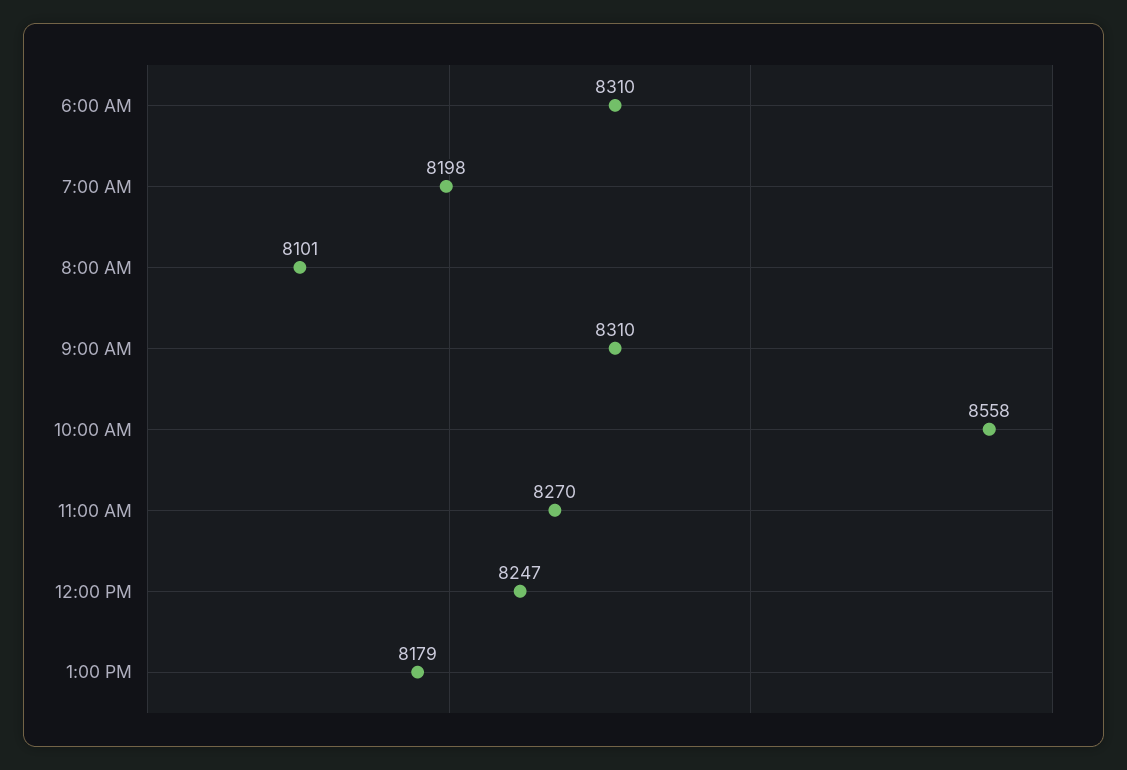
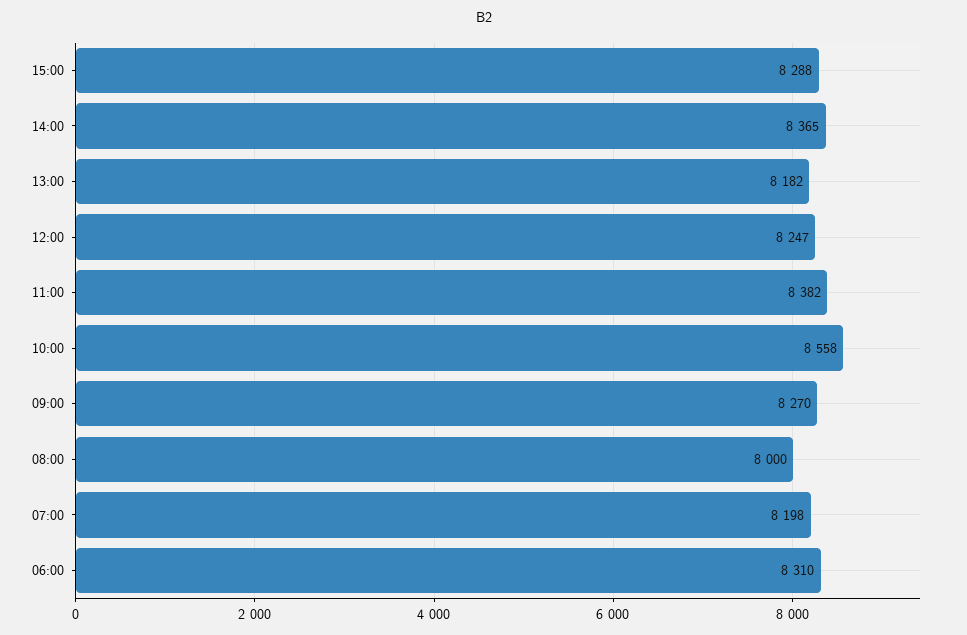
8:00 AM: 8101 -> 8000
9:00 AM: 8310 -> 8270
11:00 AM: 8270 -> 8382
1:00 PM: 8179 -> 8182
15:00: none -> 8288
14:00: none -> 8365

